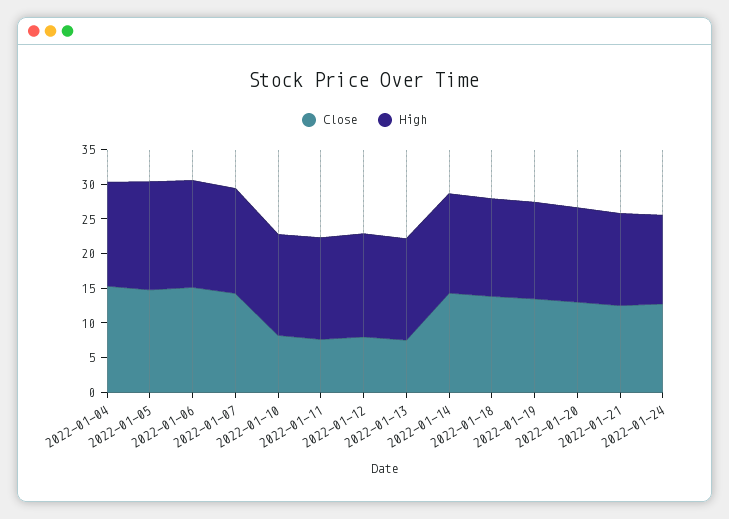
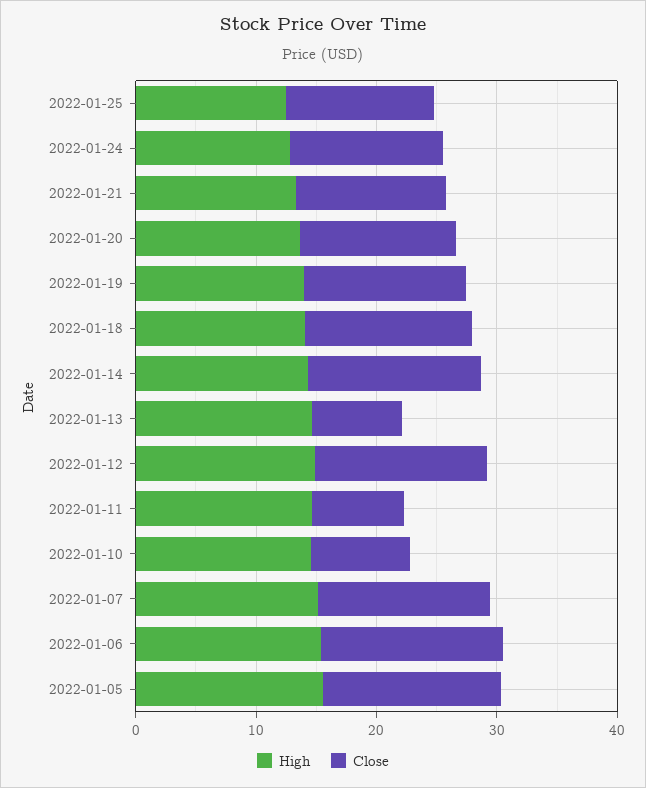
Close, 2022-01-04: 15 -> none
High, 2022-01-04: 15 -> none
Close, 2022-01-12: 7.5 -> 14
High, 2022-01-25: none -> 12
Close, 2022-01-25: none -> 12

